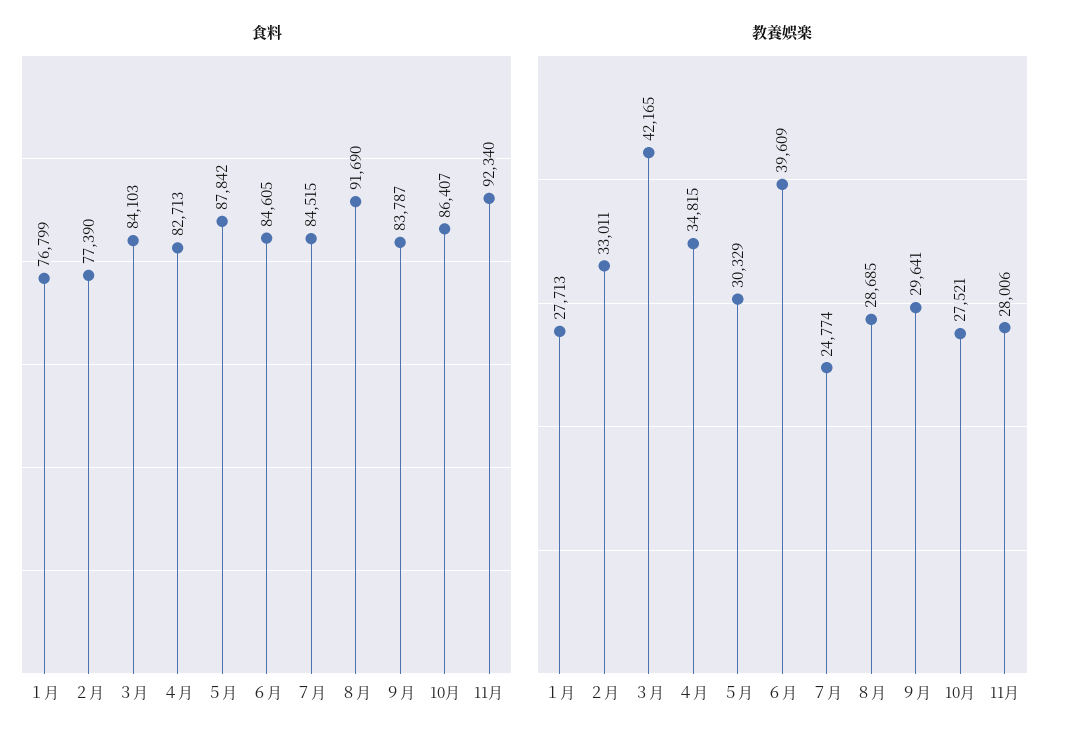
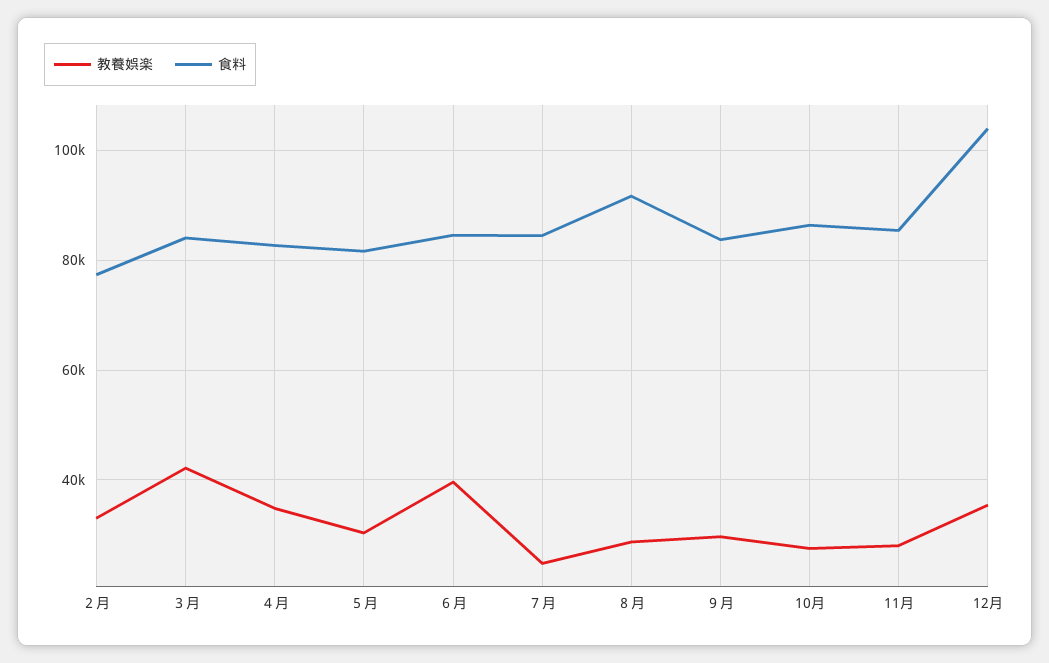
食料, １月: 76799 -> none
食料, ５月: 87842 -> 82000
食料, 11月: 92340 -> 86000
教養娯楽, １月: 27713 -> none
教養娯楽, 12月: none -> 36000
食料, 12月: none -> 104000

